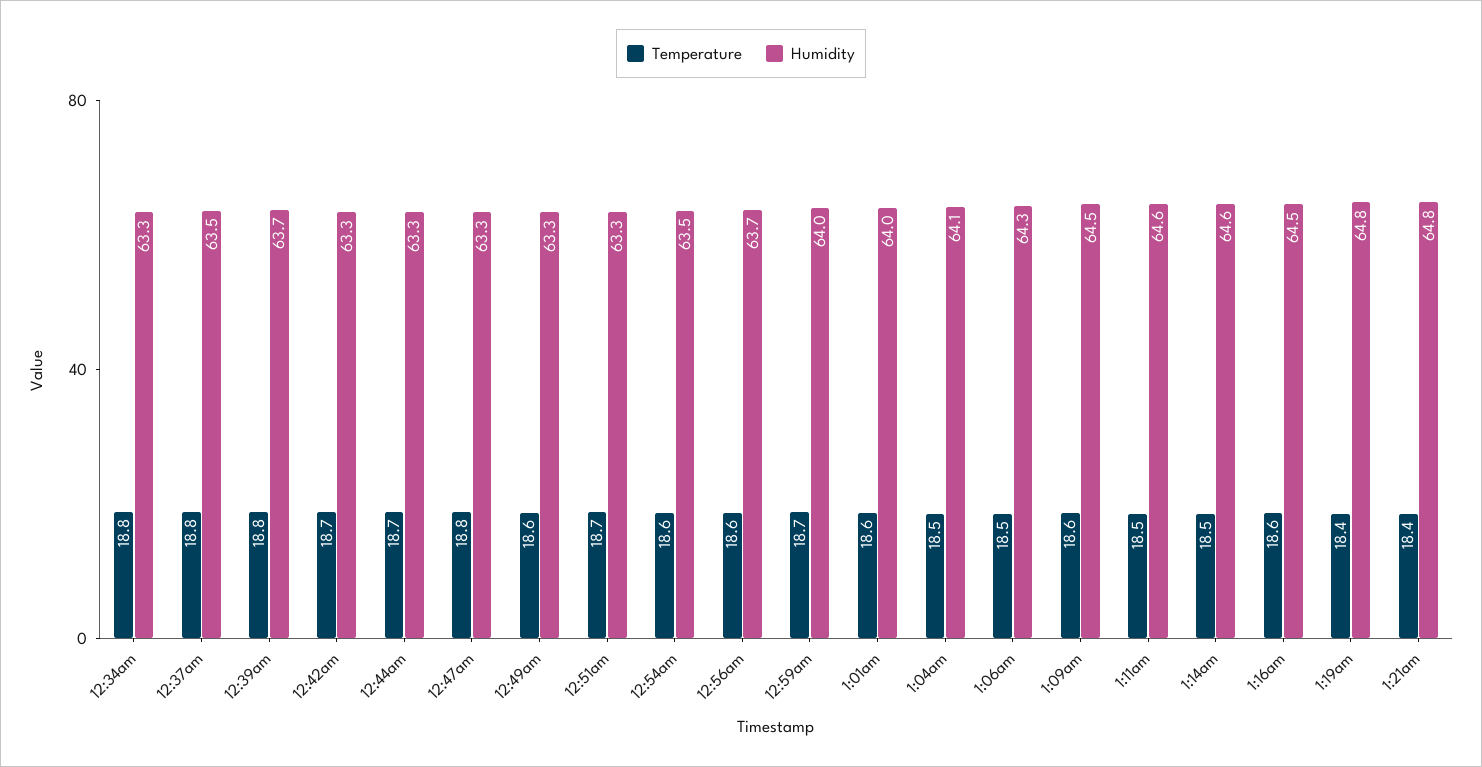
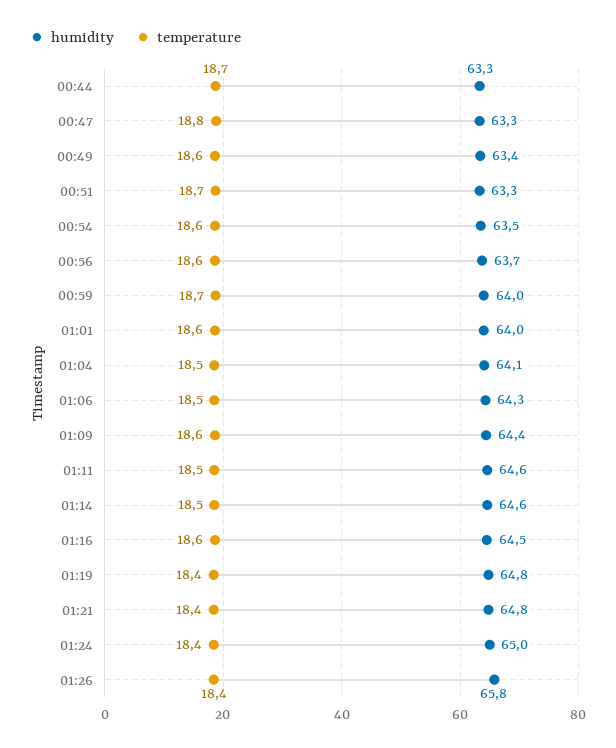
Temperature, 12:34am: 18.8 -> none
Humidity, 12:34am: 63.3 -> none
Temperature, 12:37am: 18.8 -> none
Humidity, 12:37am: 63.5 -> none
Temperature, 12:39am: 18.8 -> none
Humidity, 12:39am: 63.7 -> none
Temperature, 12:42am: 18.7 -> none
Humidity, 12:42am: 63.3 -> none
Humidity, 12:49am: 63.3 -> 63.4
Humidity, 1:09am: 64.5 -> 64.4
Humidity, 01:24: none -> 65
Temperature, 01:24: none -> 18.4
Humidity, 01:26: none -> 65.8
Temperature, 01:26: none -> 18.4

